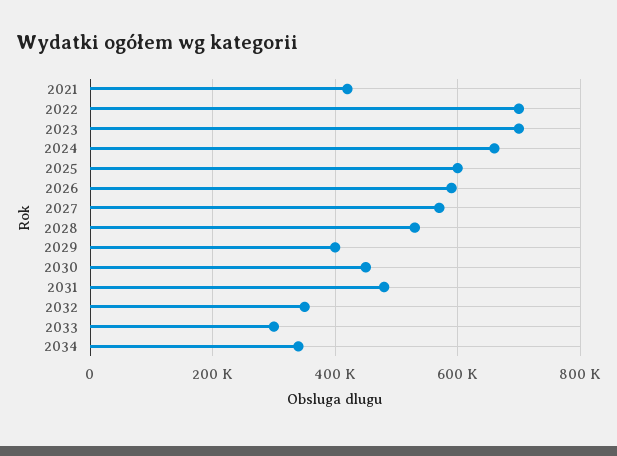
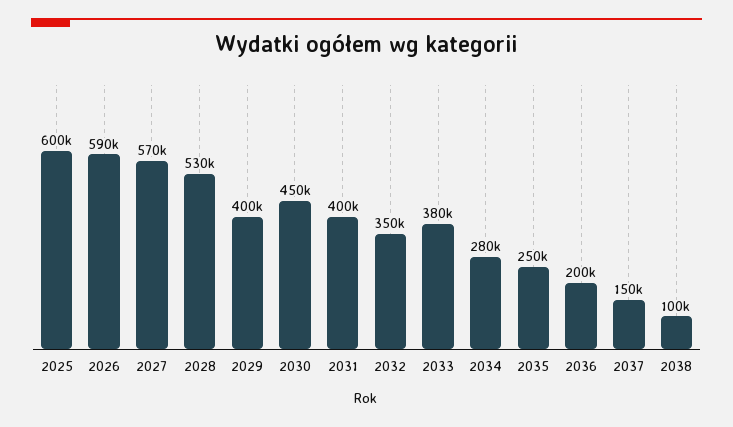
2021: 420000 -> none
2022: 700000 -> none
2023: 700000 -> none
2024: 660000 -> none
2031: 480000 -> 400000
2033: 300000 -> 380000
2034: 340000 -> 280000
2035: none -> 250000
2036: none -> 200000
2037: none -> 150000
2038: none -> 100000

